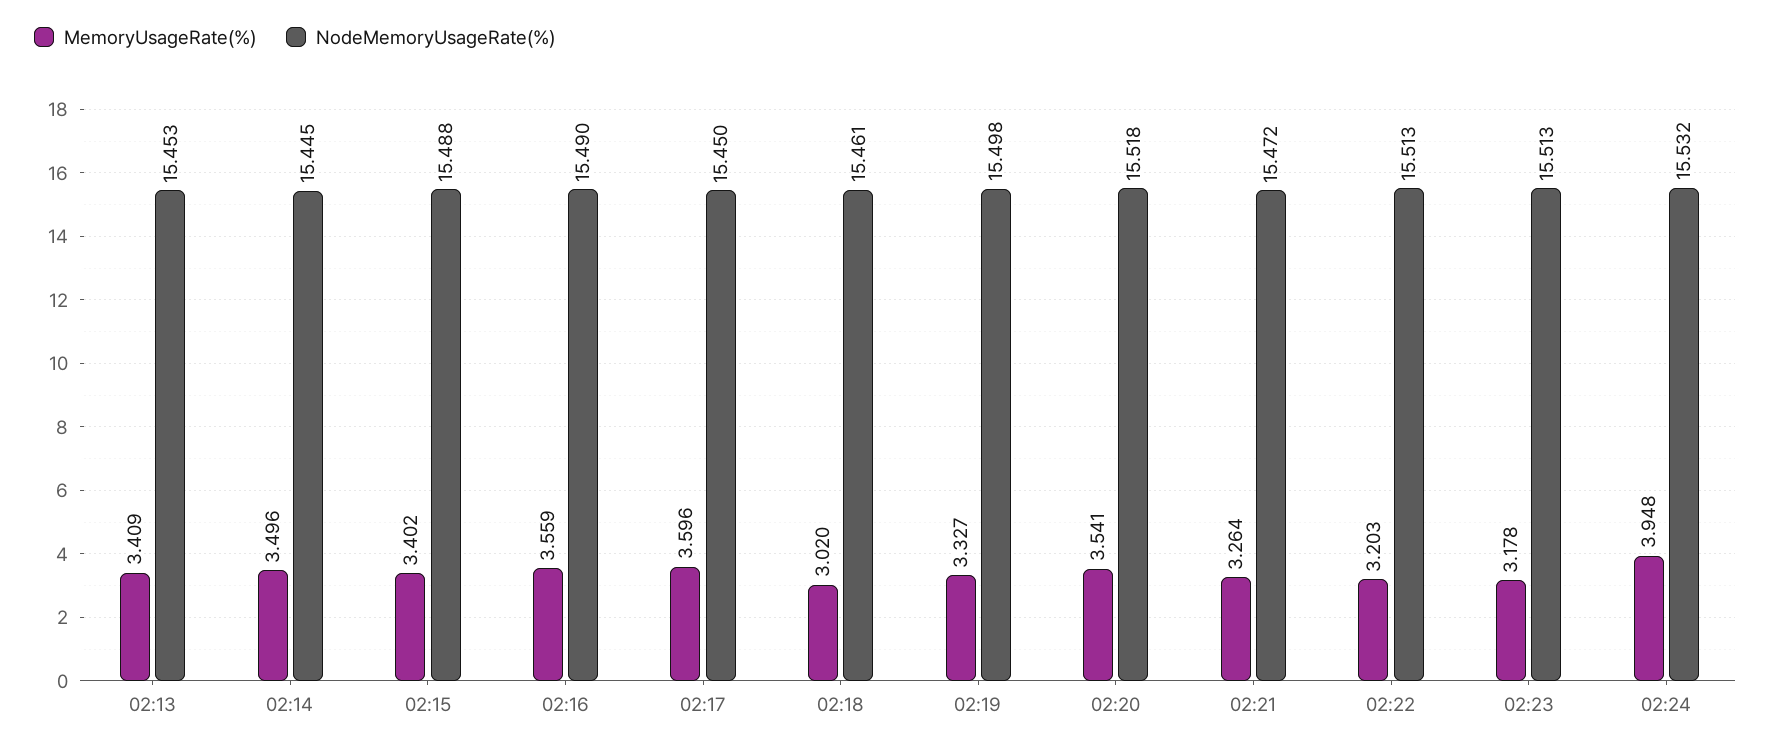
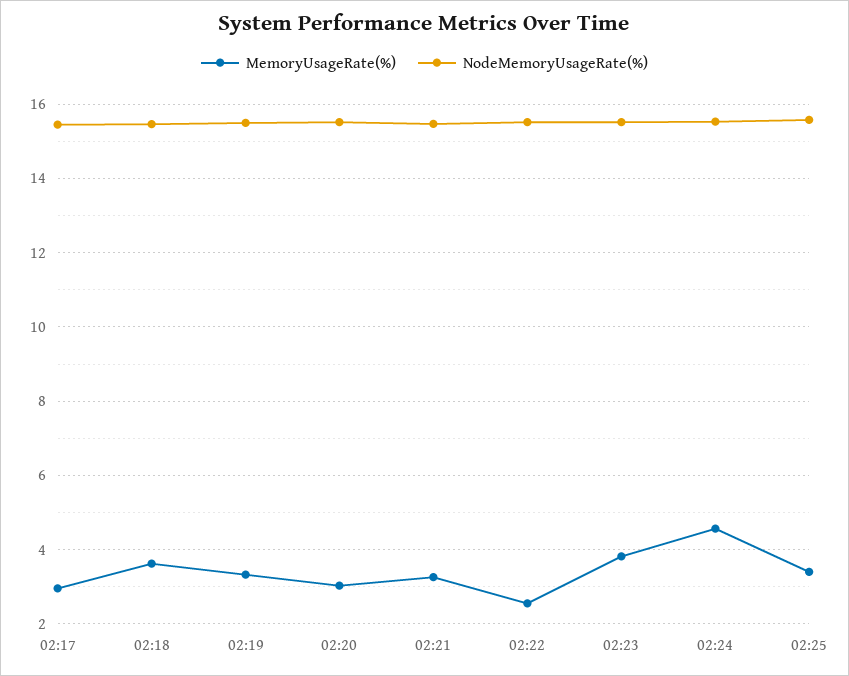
MemoryUsageRate(%), 02:13: 3.409 -> none
NodeMemoryUsageRate(%), 02:13: 15.453 -> none
MemoryUsageRate(%), 02:14: 3.496 -> none
NodeMemoryUsageRate(%), 02:14: 15.445 -> none
MemoryUsageRate(%), 02:15: 3.402 -> none
NodeMemoryUsageRate(%), 02:15: 15.488 -> none
MemoryUsageRate(%), 02:16: 3.559 -> none
NodeMemoryUsageRate(%), 02:16: 15.49 -> none
MemoryUsageRate(%), 02:17: 3.596 -> 3
MemoryUsageRate(%), 02:18: 3.02 -> 3.6
MemoryUsageRate(%), 02:20: 3.541 -> 3
MemoryUsageRate(%), 02:22: 3.203 -> 2.6
MemoryUsageRate(%), 02:23: 3.178 -> 3.8
MemoryUsageRate(%), 02:24: 3.948 -> 4.6
MemoryUsageRate(%), 02:25: none -> 3.4
NodeMemoryUsageRate(%), 02:25: none -> 15.6

